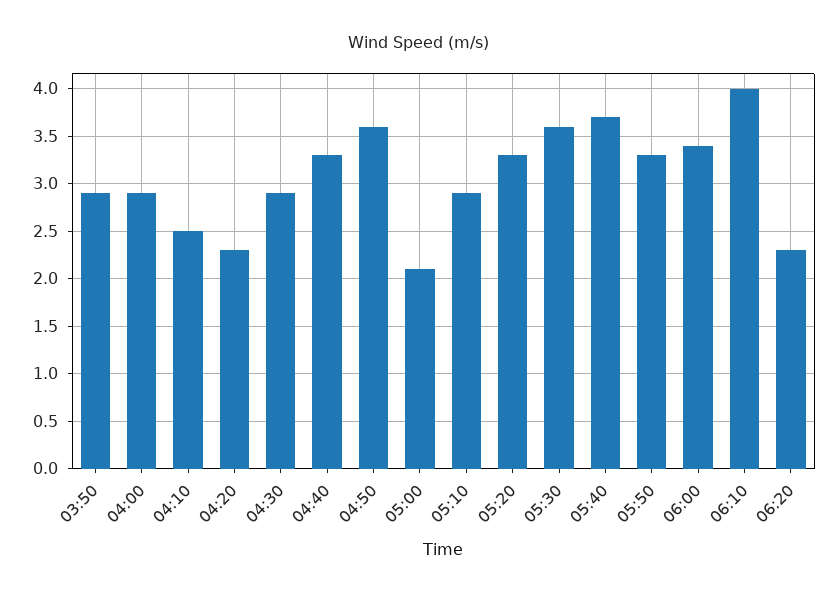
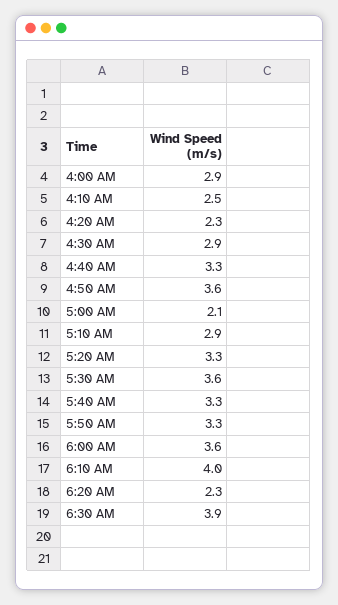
03:50: 2.9 -> none
05:40: 3.7 -> 3.3
06:00: 3.4 -> 3.6
6:30 AM: none -> 3.9

